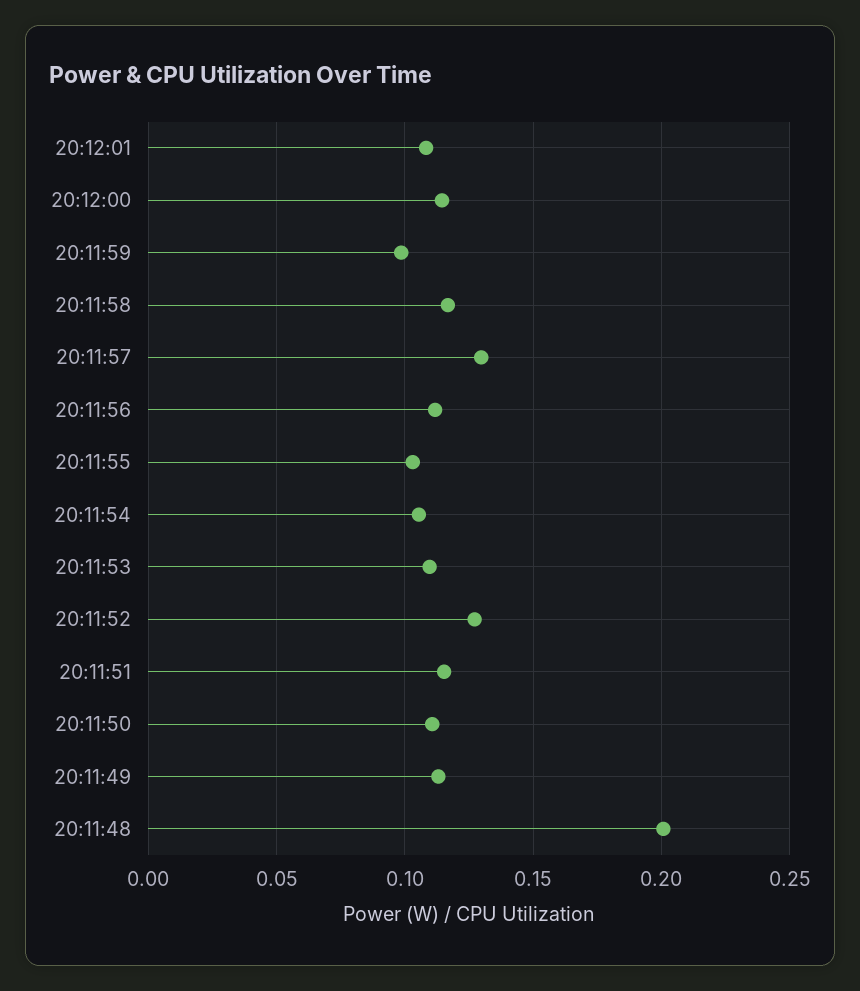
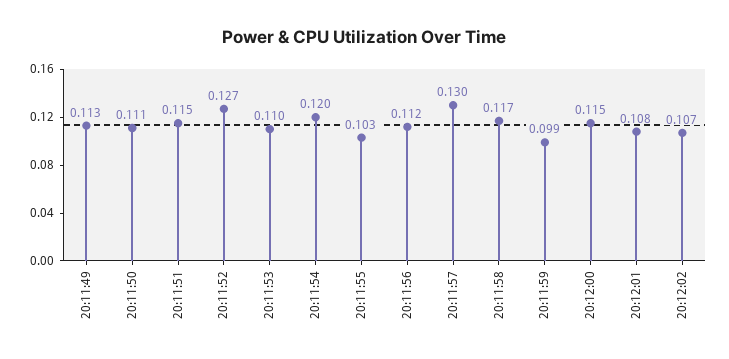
20:11:54: 0.105 -> 0.12
20:11:48: 0.2 -> none
20:12:02: none -> 0.107

